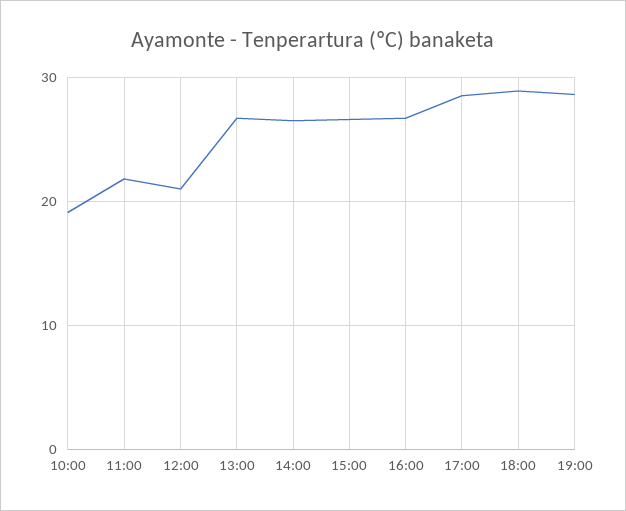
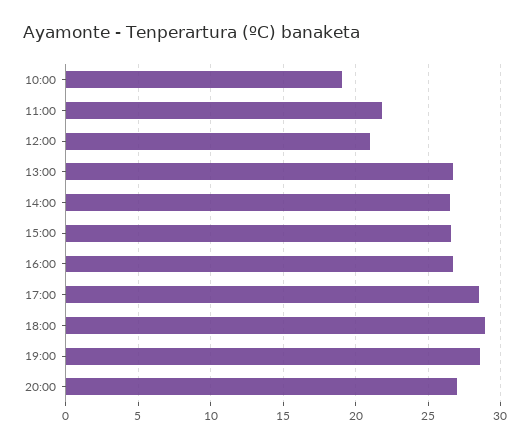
20:00: none -> 27

